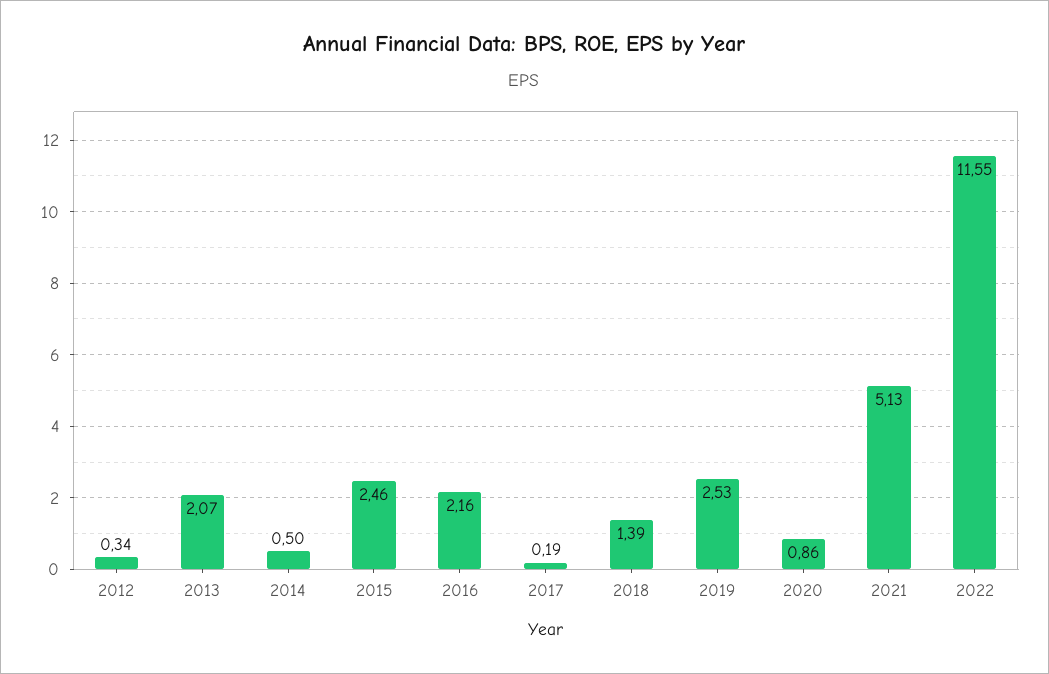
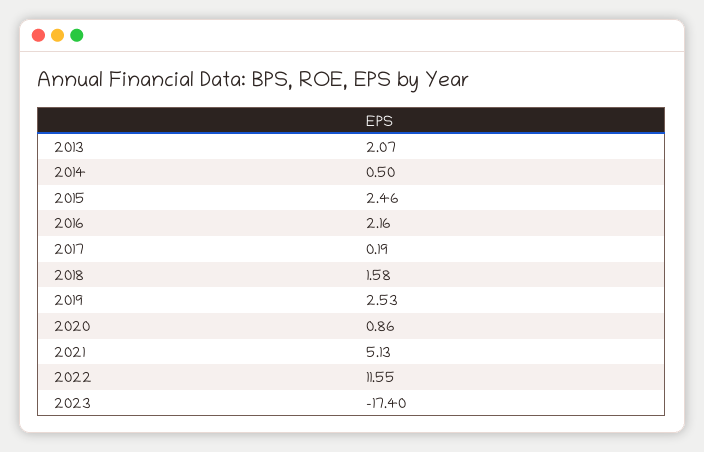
2012: 0.34 -> none
2018: 1.39 -> 1.58
2023: none -> -17.4

